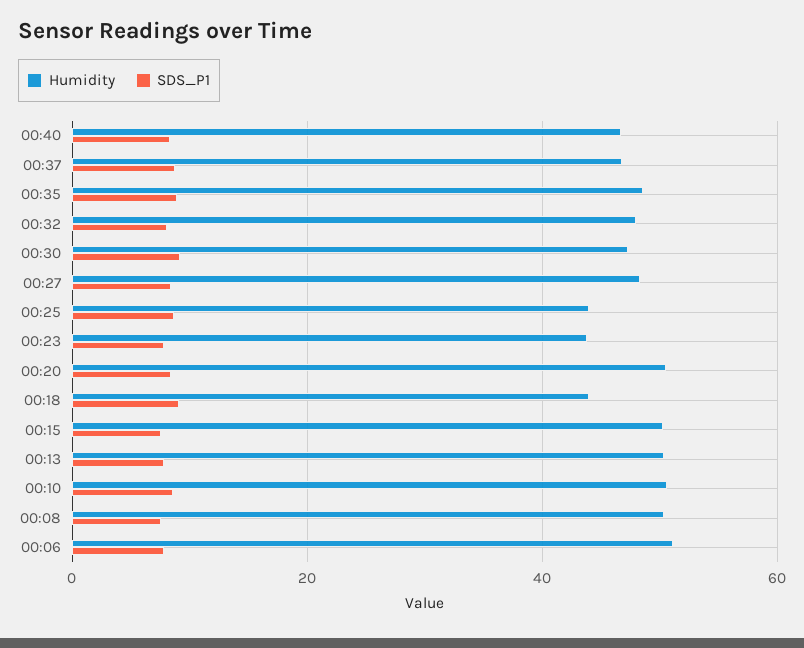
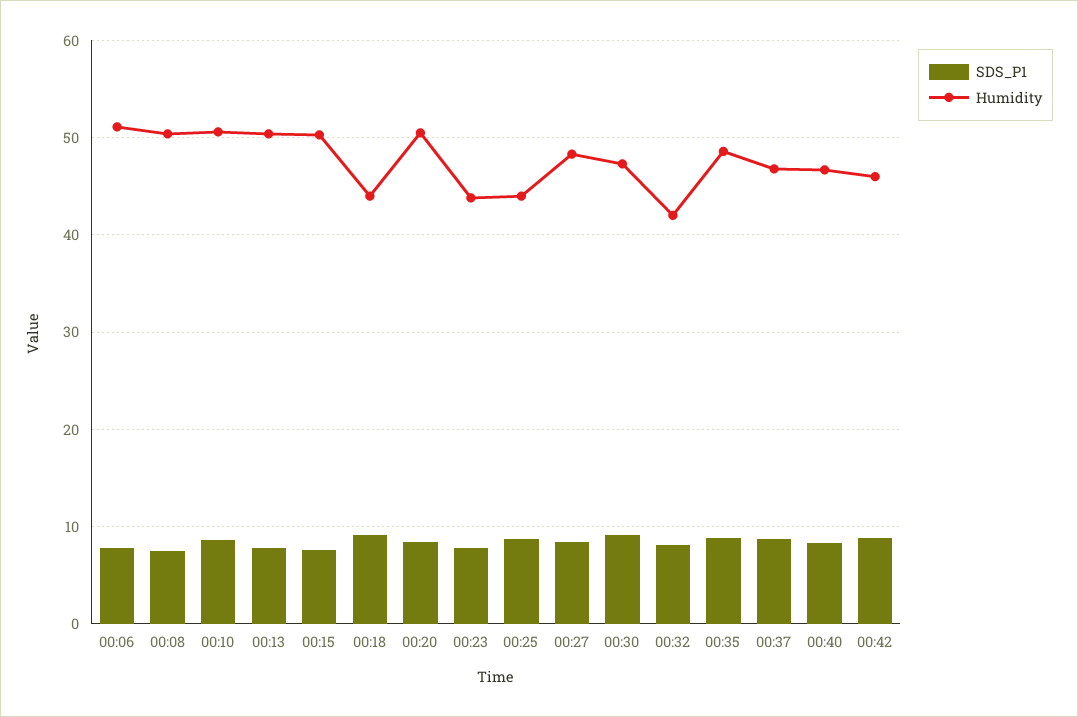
Humidity, 00:32: 48 -> 42
SDS_P1, 00:42: none -> 9
Humidity, 00:42: none -> 46

